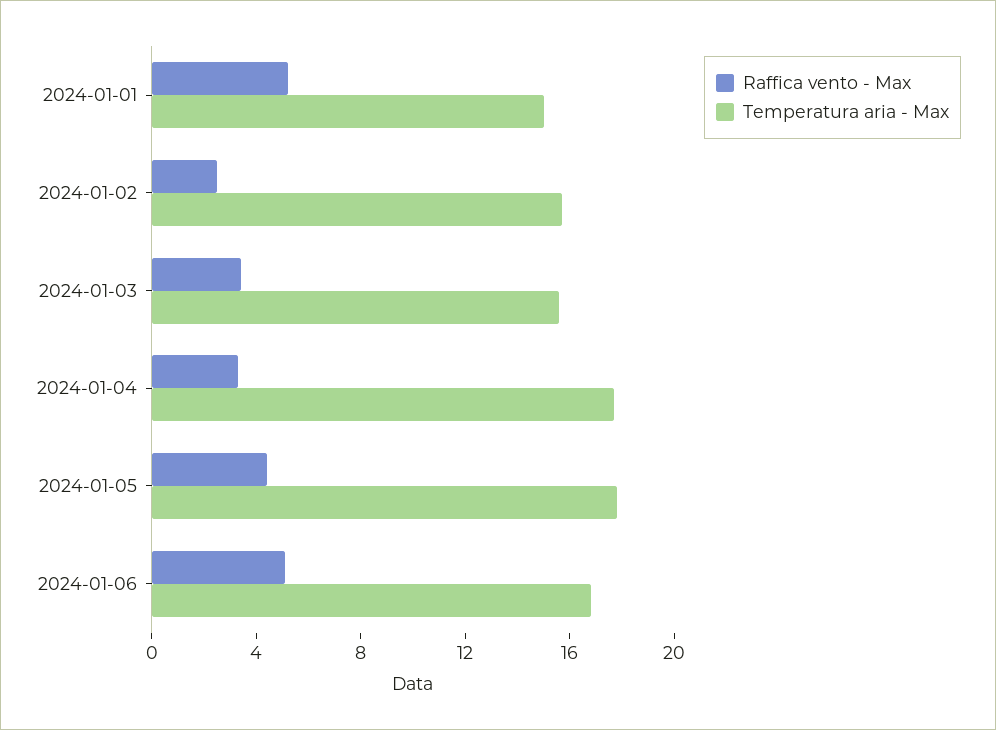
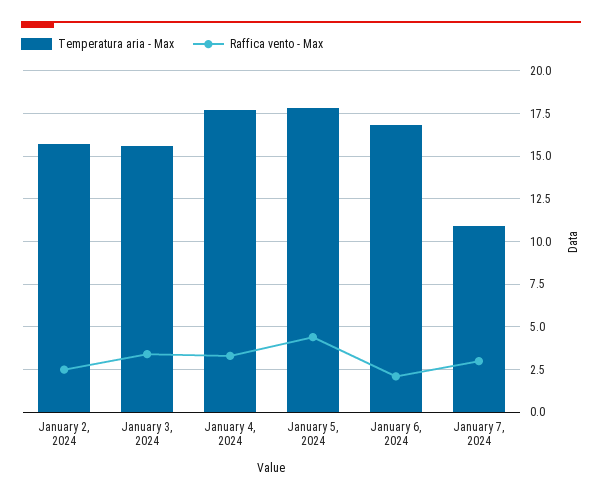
Raffica vento - Max, 2024-01-01: 5 -> none
Temperatura aria - Max, 2024-01-01: 15 -> none
Raffica vento - Max, 2024-01-06: 5 -> 2
Temperatura aria - Max, January 7, 2024: none -> 11
Raffica vento - Max, January 7, 2024: none -> 3

